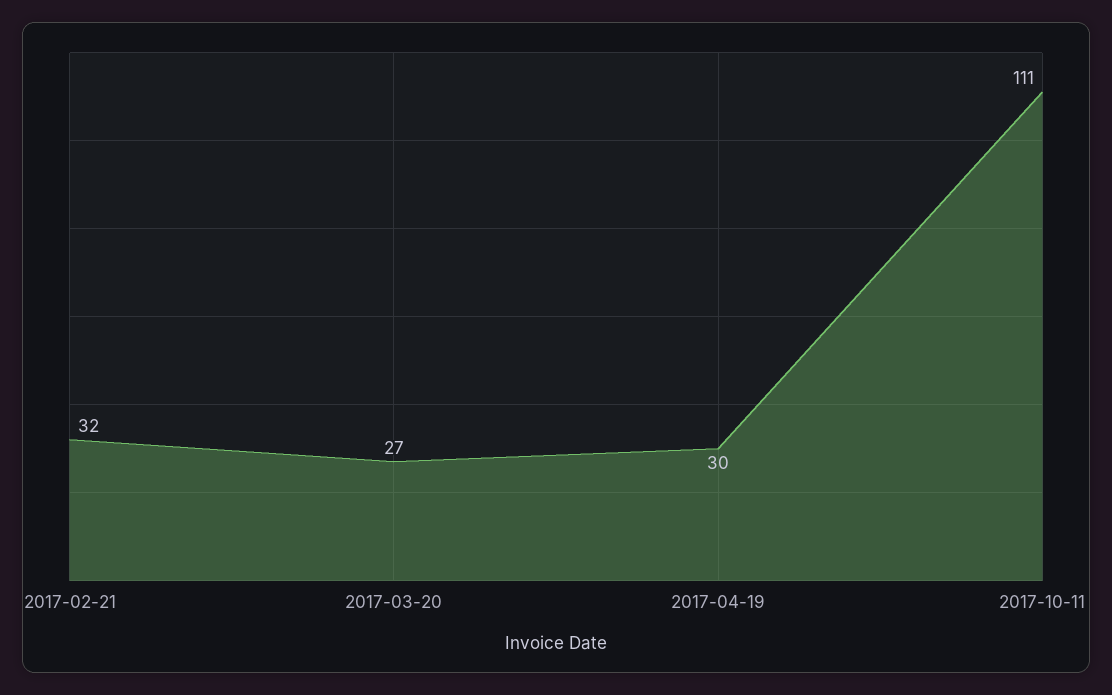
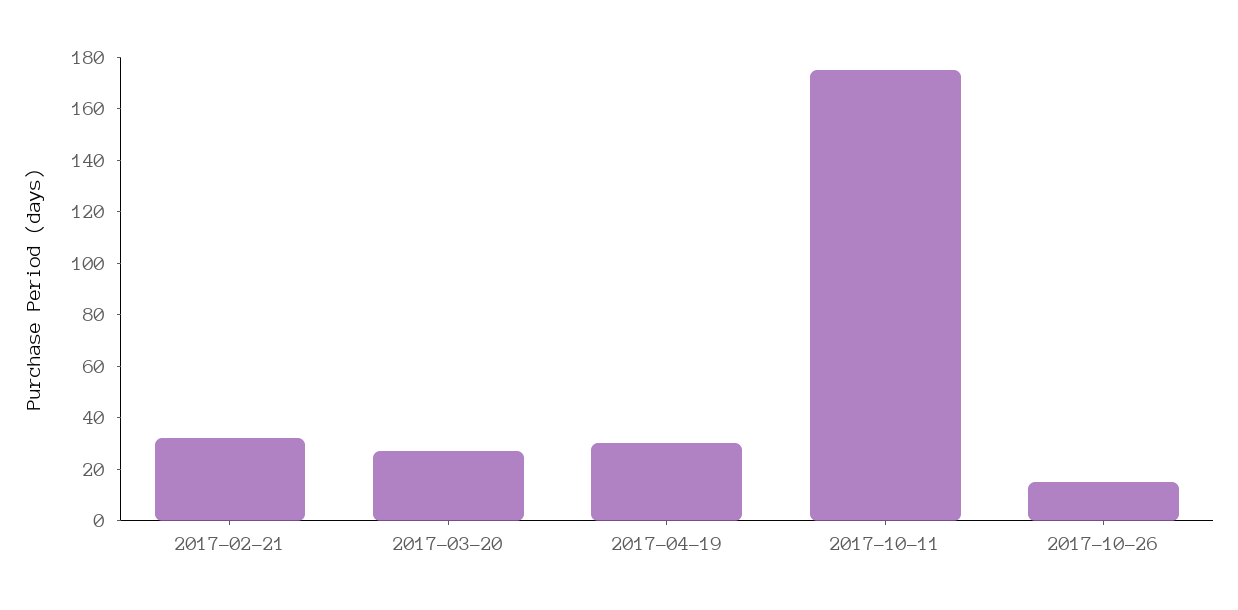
2017-10-11: 111 -> 175
2017-10-26: none -> 15

